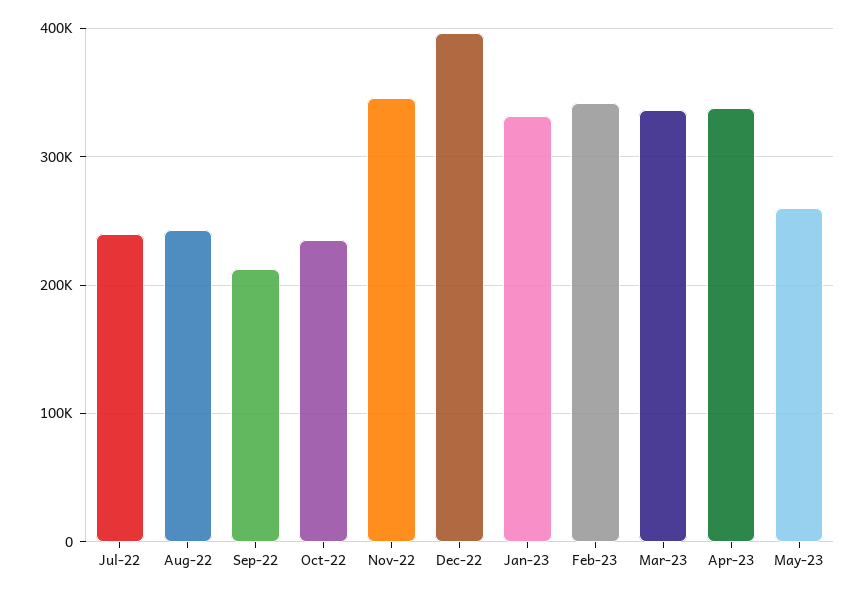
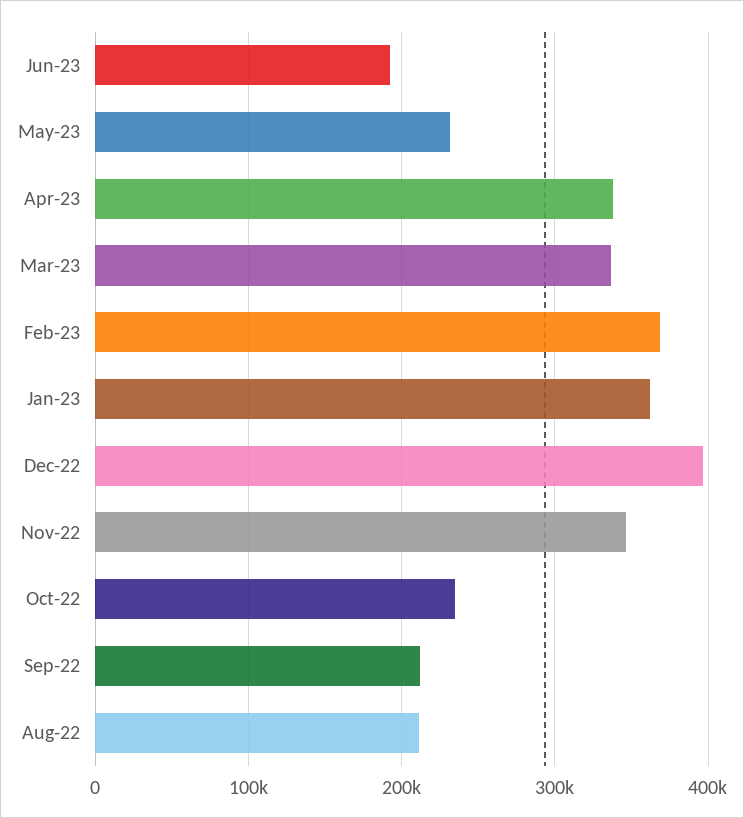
Jul-22: 240000 -> none
Aug-22: 240000 -> 210000
Jan-23: 330000 -> 360000
Feb-23: 340000 -> 370000
May-23: 260000 -> 230000
Jun-23: none -> 190000

